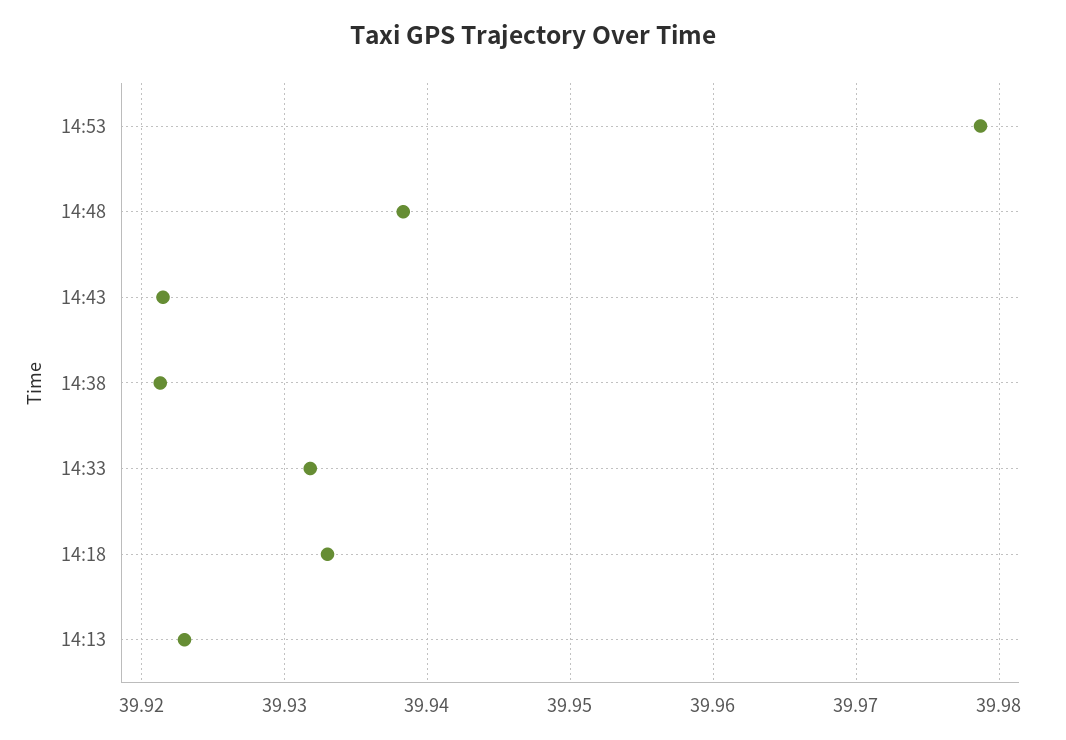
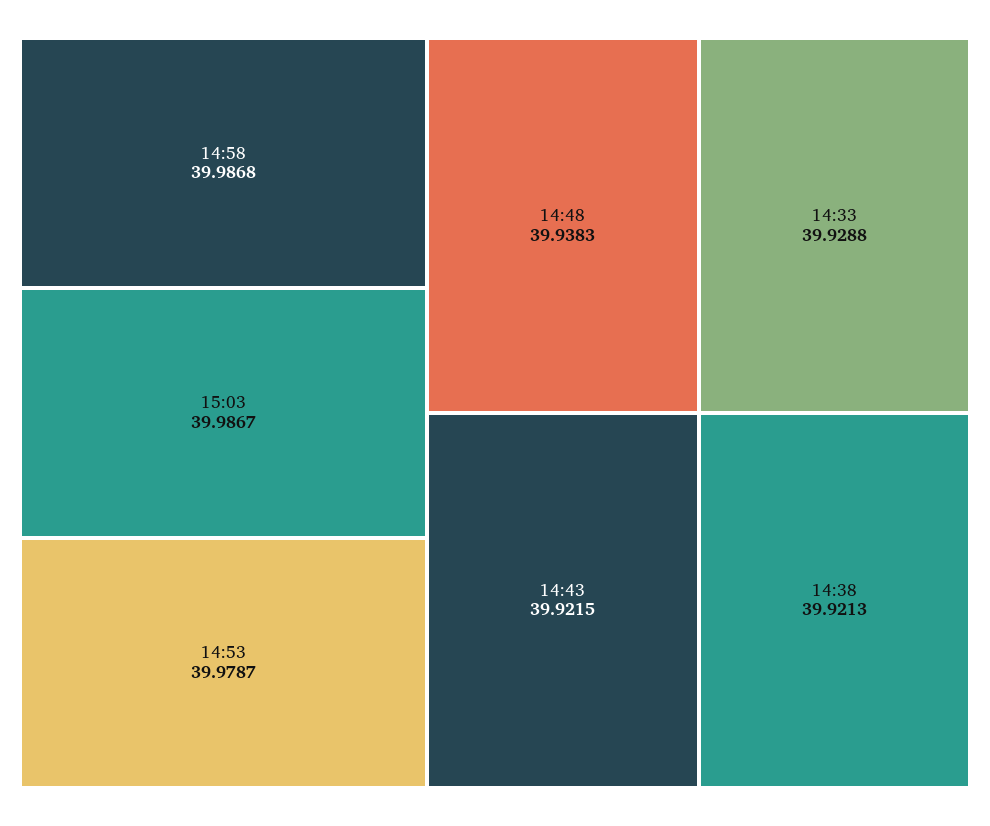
14:33: 39.932 -> 39.9288
14:18: 39.933 -> none
14:13: 39.923 -> none
14:58: none -> 39.9868
15:03: none -> 39.9867

